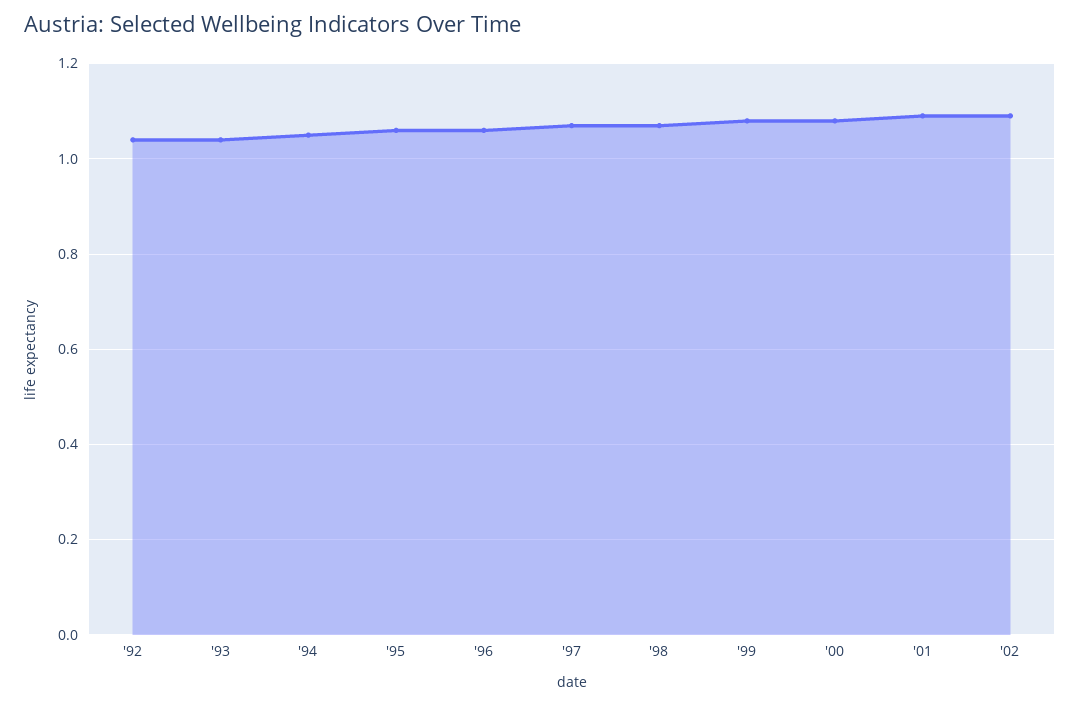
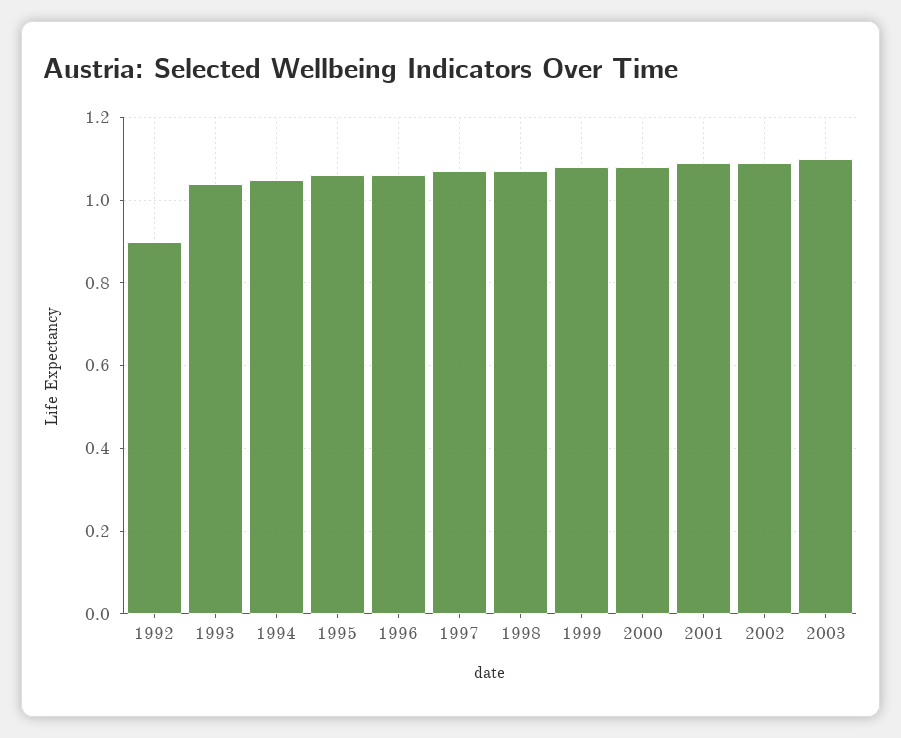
'92: 1.05 -> 0.9
2003: none -> 1.1

